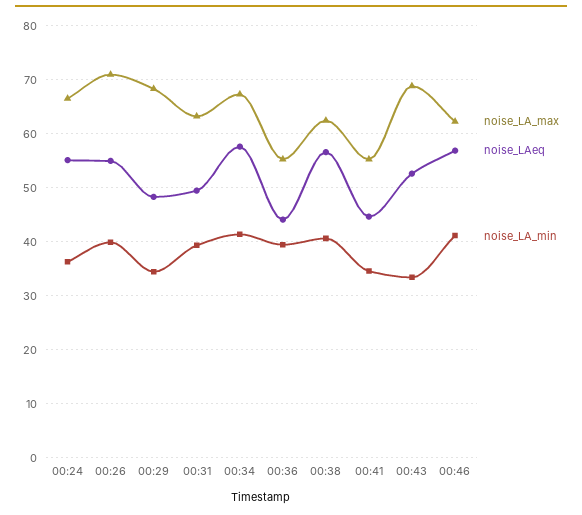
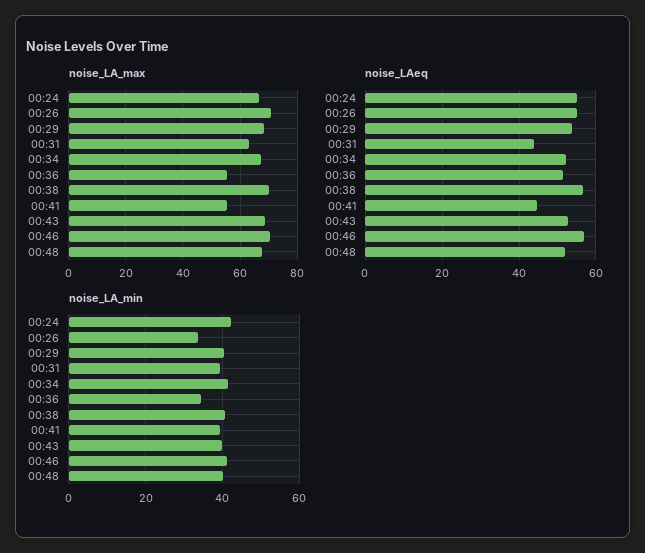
noise_LA_min, 00:24: 36 -> 42
noise_LA_min, 00:26: 40 -> 34
noise_LAeq, 00:29: 48 -> 54
noise_LA_min, 00:29: 34 -> 40
noise_LAeq, 00:31: 50 -> 44
noise_LAeq, 00:34: 58 -> 52
noise_LAeq, 00:36: 44 -> 52
noise_LA_min, 00:36: 40 -> 34
noise_LA_max, 00:38: 62 -> 70
noise_LA_min, 00:41: 34 -> 40
noise_LA_min, 00:43: 34 -> 40
noise_LA_max, 00:46: 62 -> 70
noise_LA_max, 00:48: none -> 67.5
noise_LAeq, 00:48: none -> 52
noise_LA_min, 00:48: none -> 40

